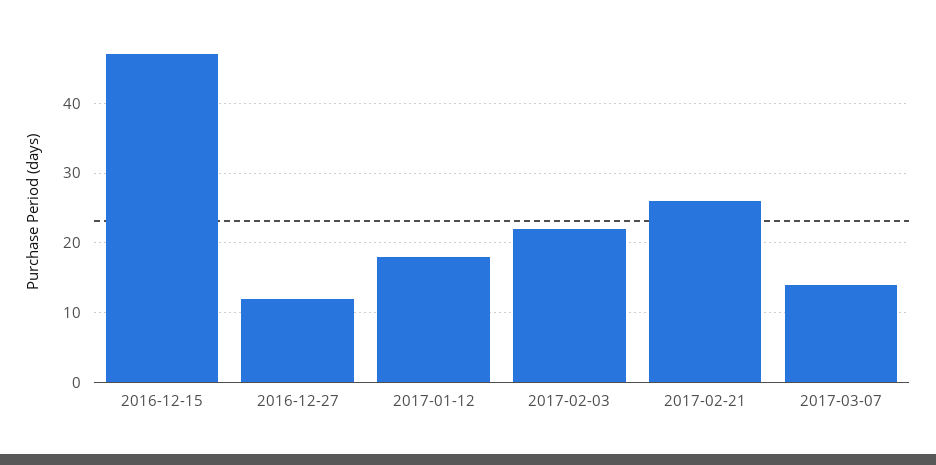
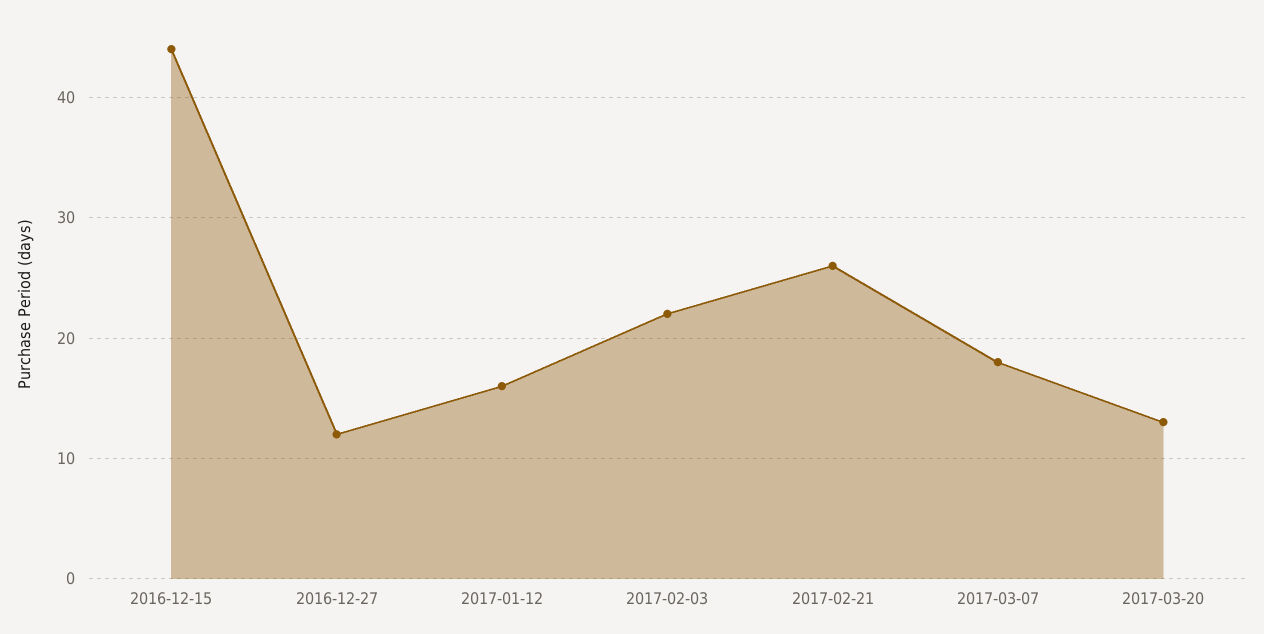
2016-12-15: 47 -> 44
2017-01-12: 18 -> 16
2017-03-07: 14 -> 18
2017-03-20: none -> 13

